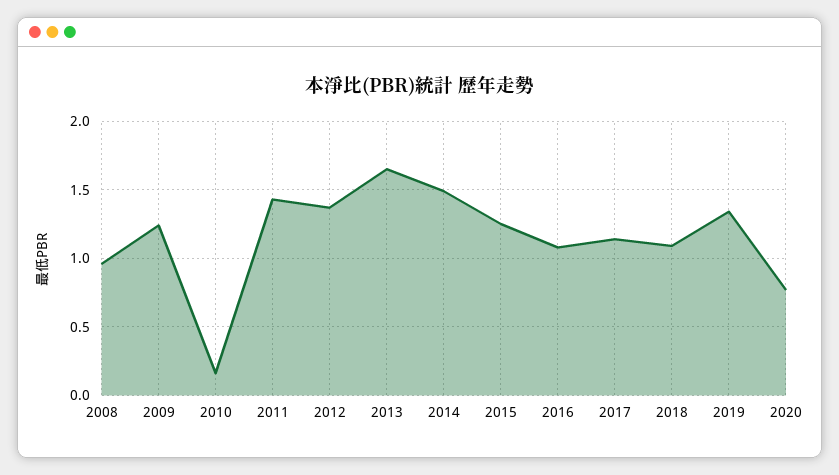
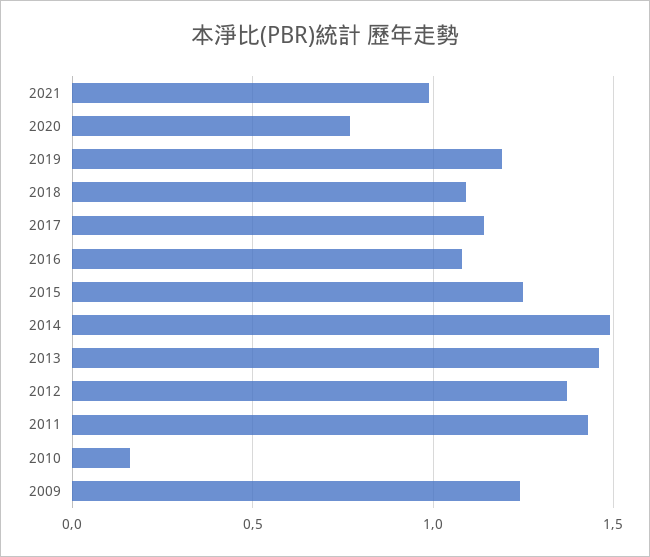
2008: 0.95 -> none
2013: 1.65 -> 1.45
2019: 1.35 -> 1.2
2021: none -> 1

